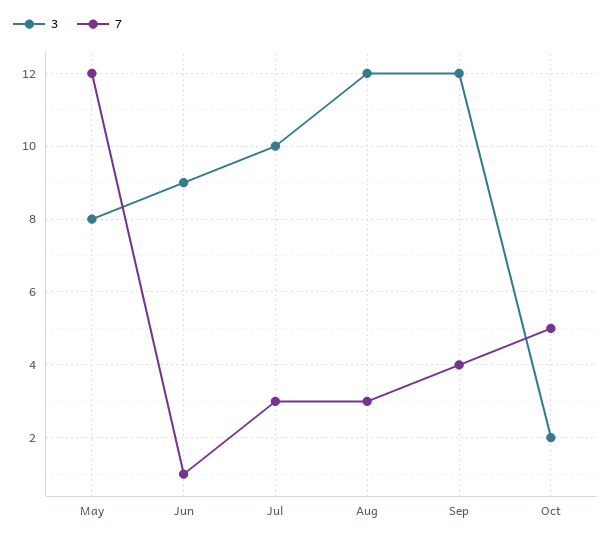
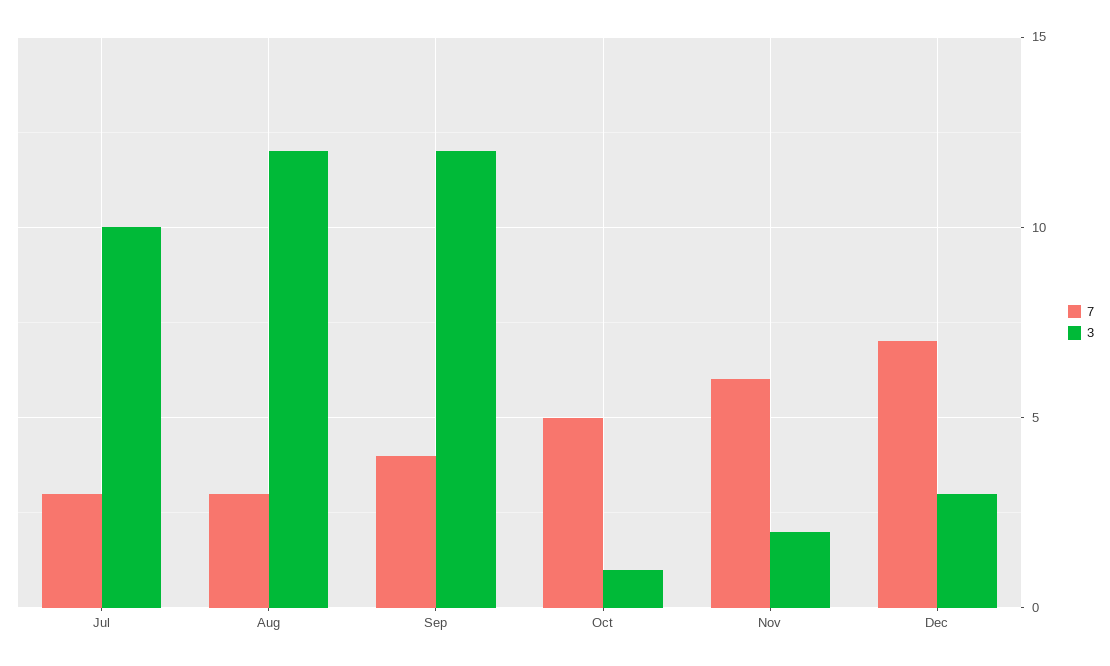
3, May: 8 -> none
7, May: 12 -> none
3, Jun: 9 -> none
7, Jun: 1 -> none
3, Oct: 2 -> 1
7, Nov: none -> 6
3, Nov: none -> 2
7, Dec: none -> 7
3, Dec: none -> 3

